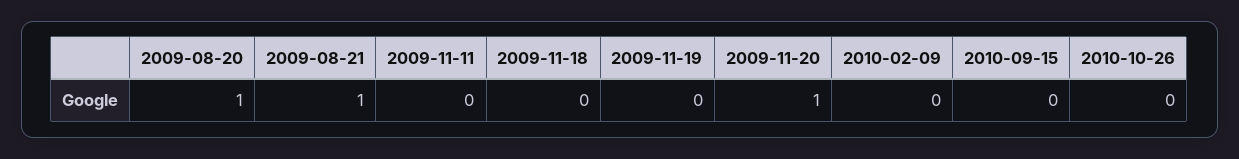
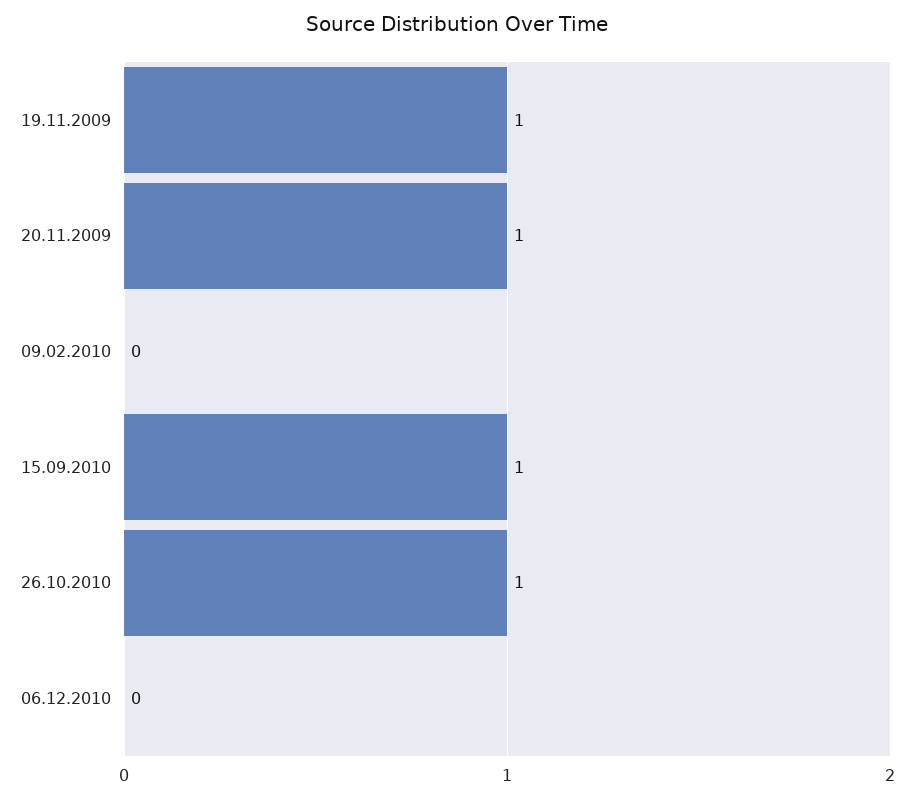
2009-08-20: 1 -> none
2009-08-21: 1 -> none
2009-11-11: 0 -> none
2009-11-18: 0 -> none
2009-11-19: 0 -> 1
2010-09-15: 0 -> 1
2010-10-26: 0 -> 1
06.12.2010: none -> 0

